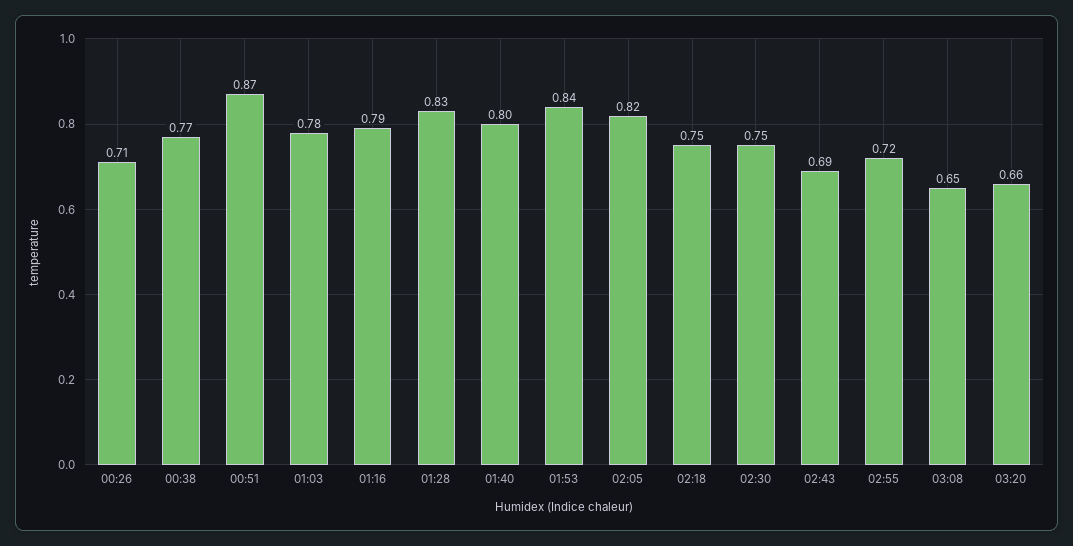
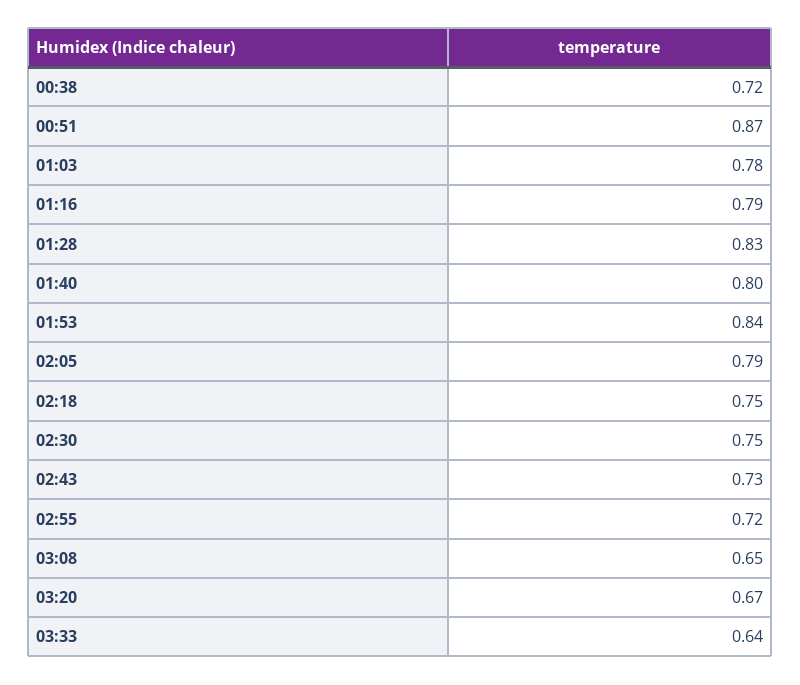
00:26: 0.71 -> none
00:38: 0.77 -> 0.72
02:05: 0.82 -> 0.79
02:43: 0.69 -> 0.73
03:20: 0.66 -> 0.67
03:33: none -> 0.64

